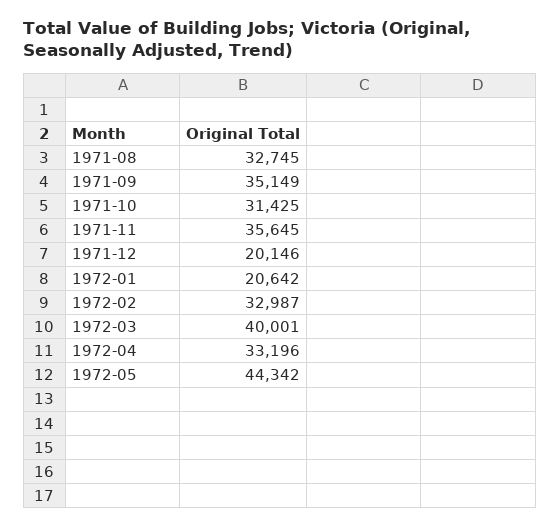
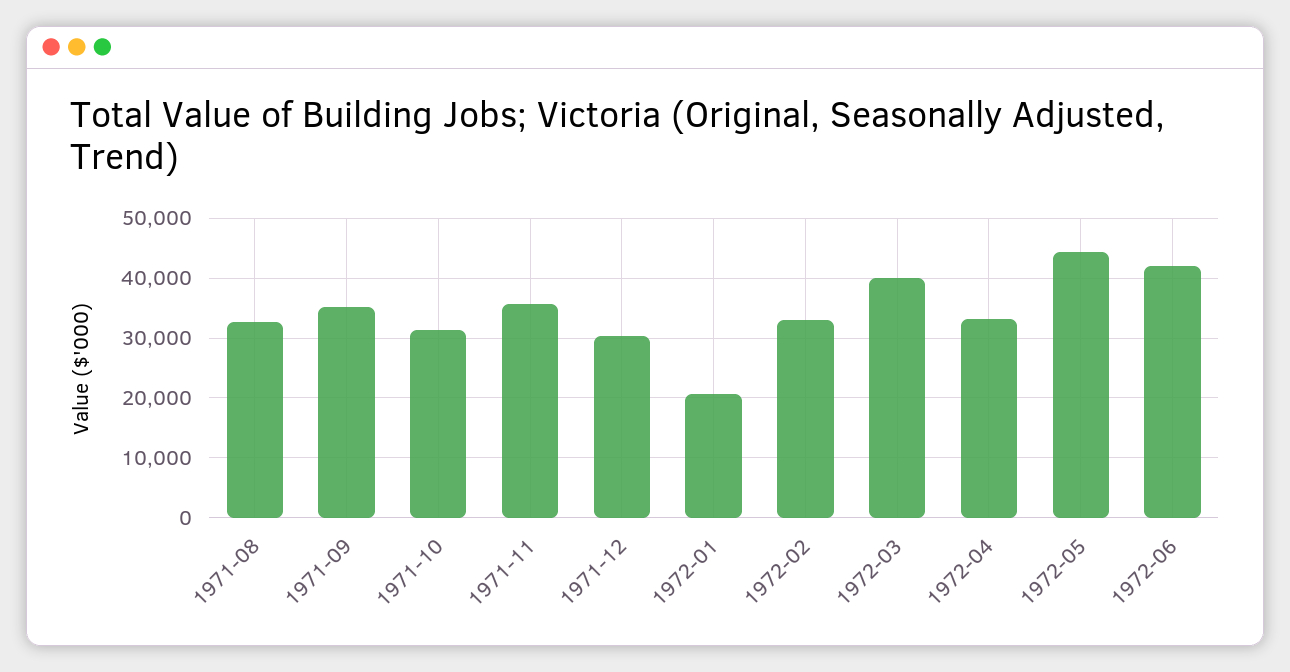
1971-12: 20146 -> 30000
1972-06: none -> 42000

